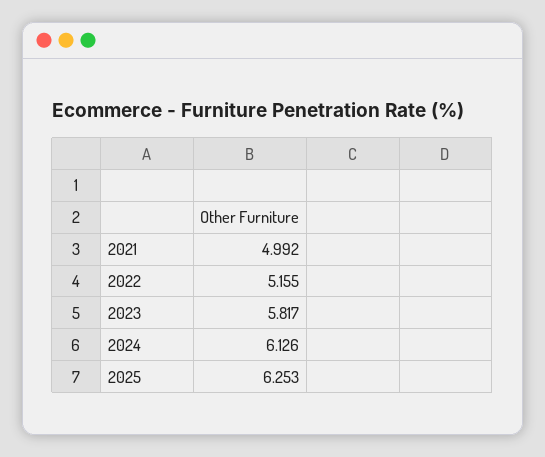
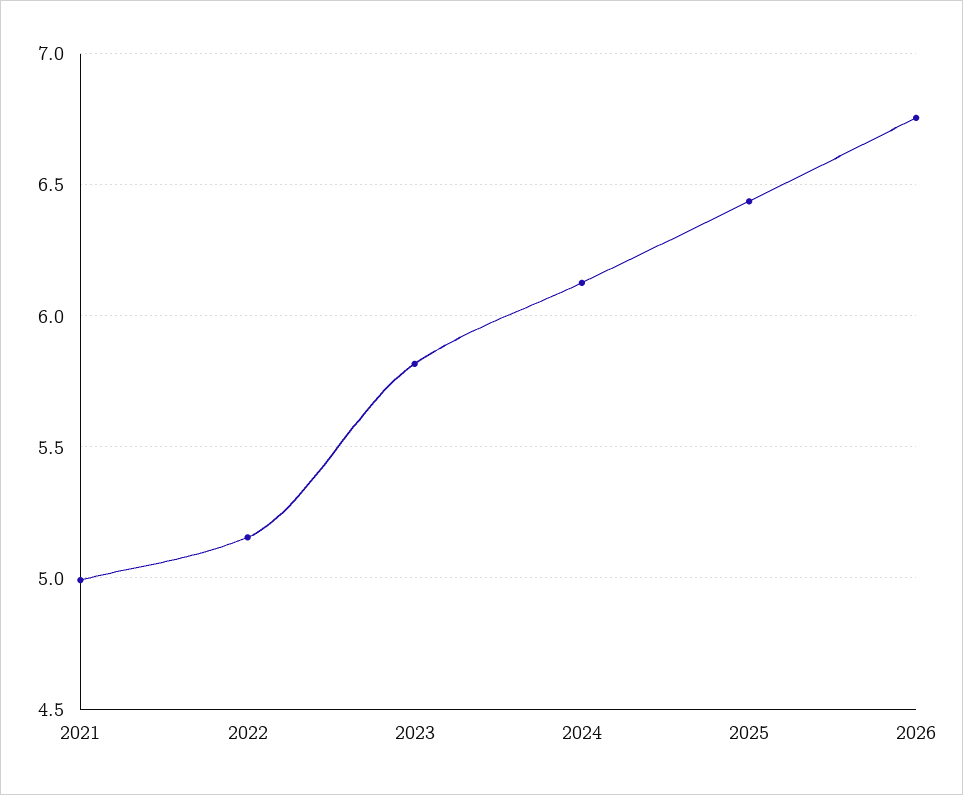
2025: 6.253 -> 6.45
2026: none -> 6.75

